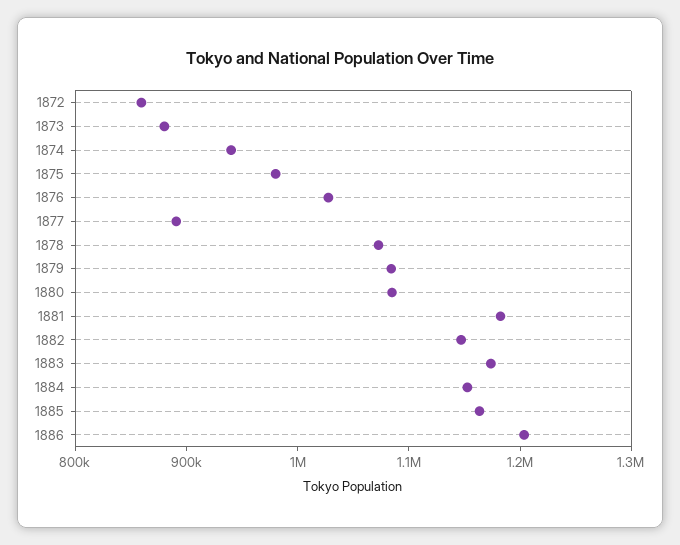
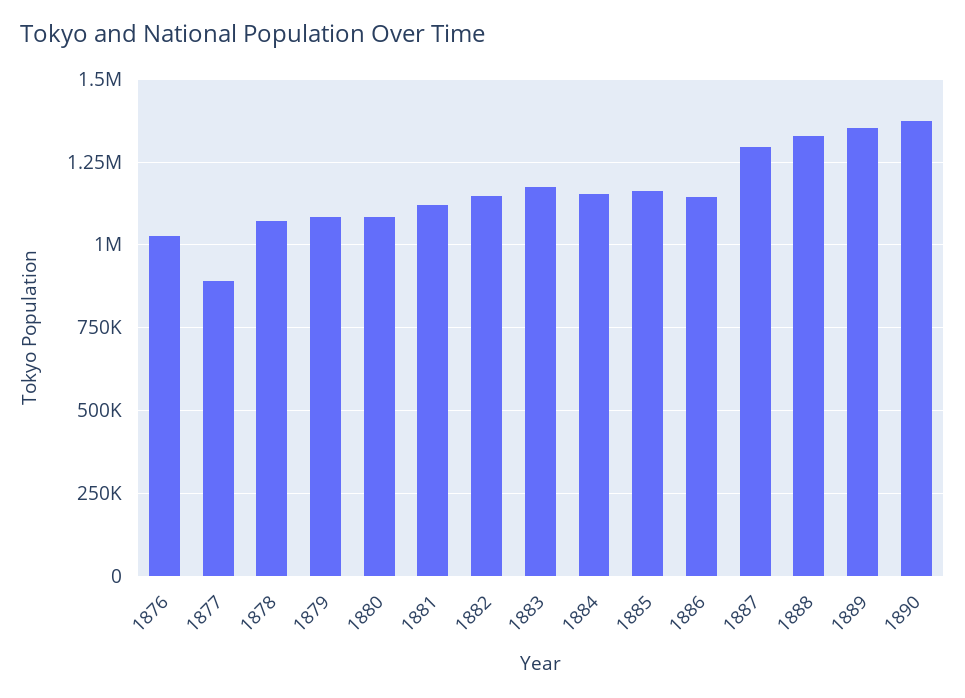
1872: 860000 -> none
1873: 880000 -> none
1874: 940000 -> none
1875: 980000 -> none
1881: 1180000 -> 1125000
1886: 1200000 -> 1150000
1887: none -> 1300000
1888: none -> 1325000
1889: none -> 1350000
1890: none -> 1375000

